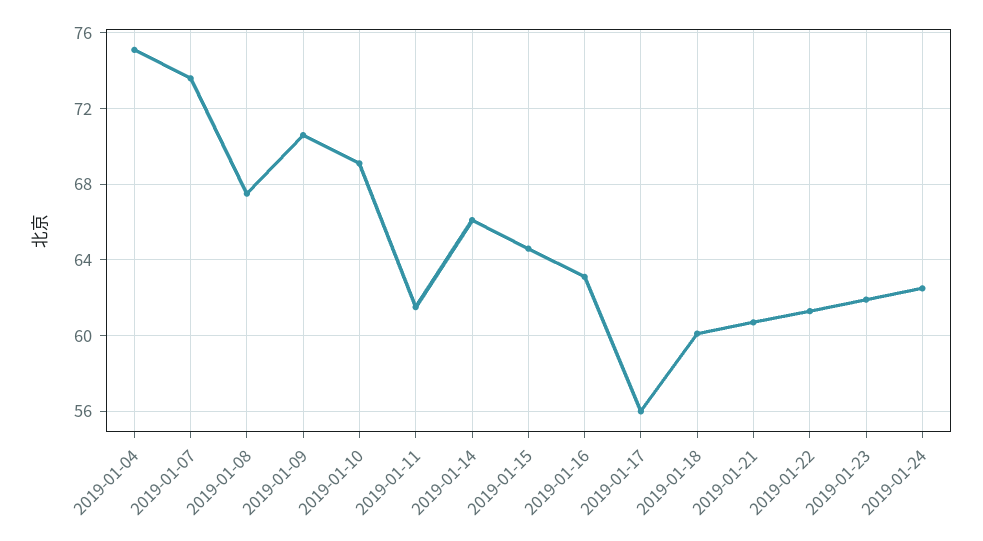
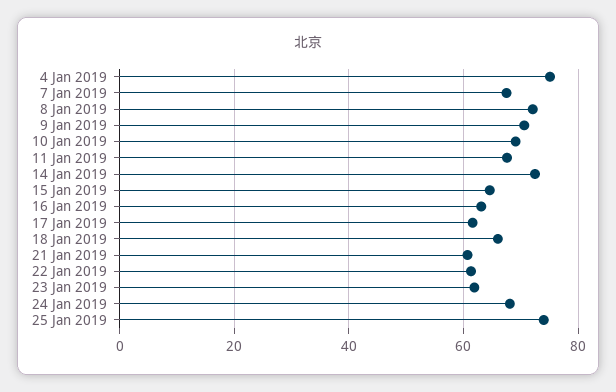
2019-01-07: 73.5 -> 68
2019-01-08: 67.5 -> 72
2019-01-11: 61.5 -> 68
2019-01-14: 66 -> 72
2019-01-17: 56 -> 62
2019-01-18: 60 -> 66
2019-01-24: 62.5 -> 68
25 Jan 2019: none -> 74

